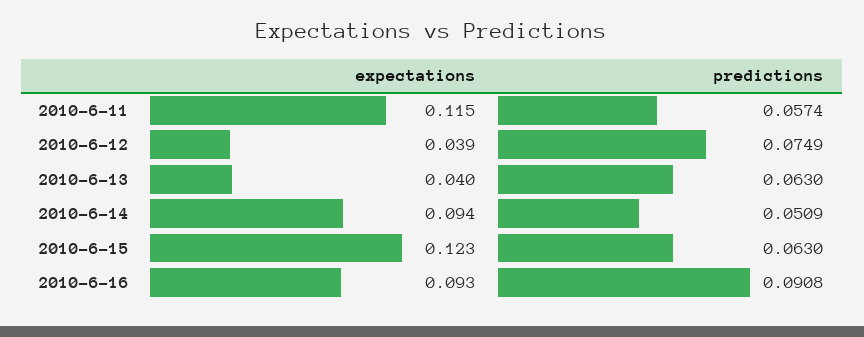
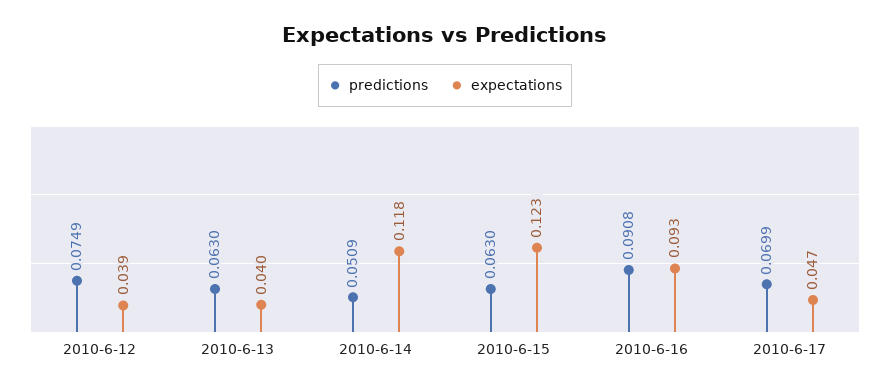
expectations, 2010-6-11: 0.115 -> none
predictions, 2010-6-11: 0.0574 -> none
expectations, 2010-6-14: 0.094 -> 0.118
predictions, 2010-6-17: none -> 0.0699
expectations, 2010-6-17: none -> 0.047

